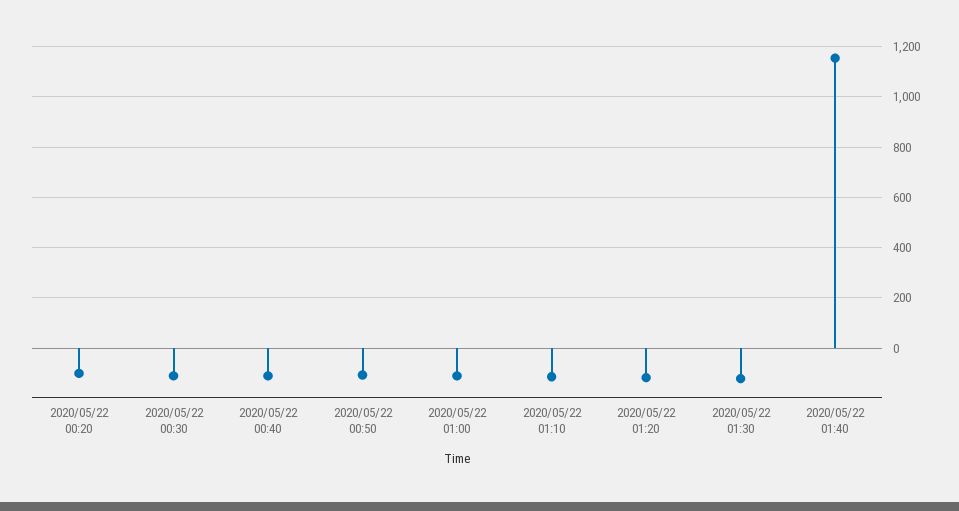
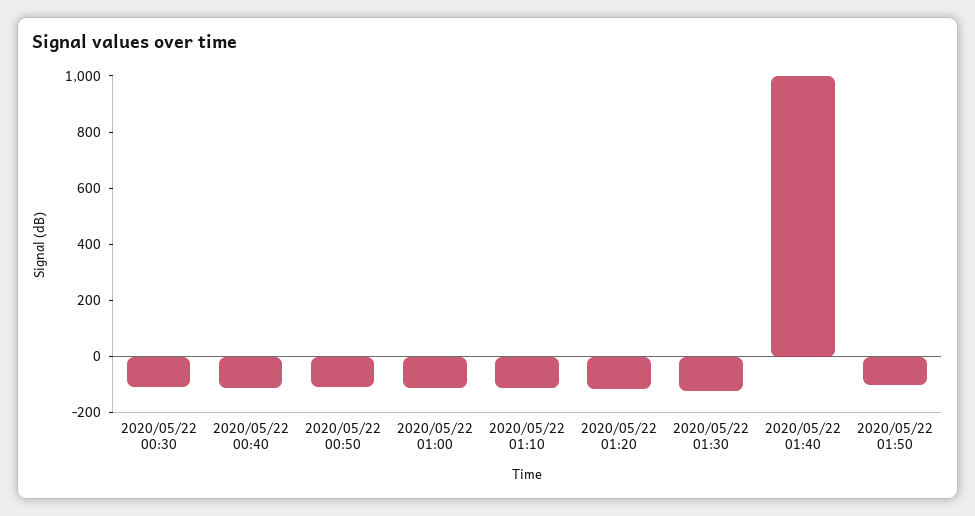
2020/05/22 00:20: -100 -> none
2020/05/22 01:40: 1150 -> 1000
2020/05/22 01:50: none -> -100

